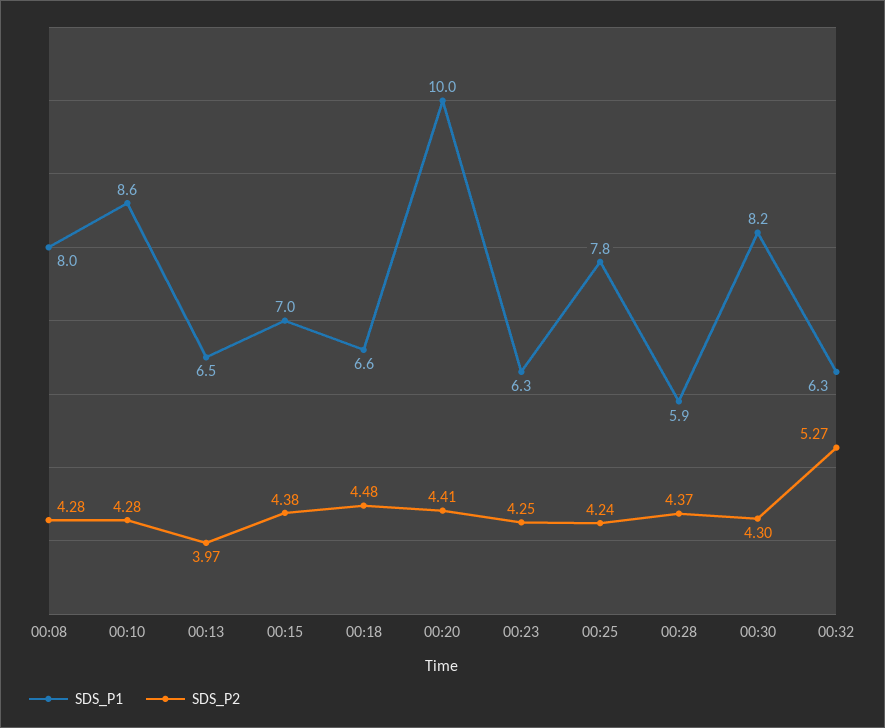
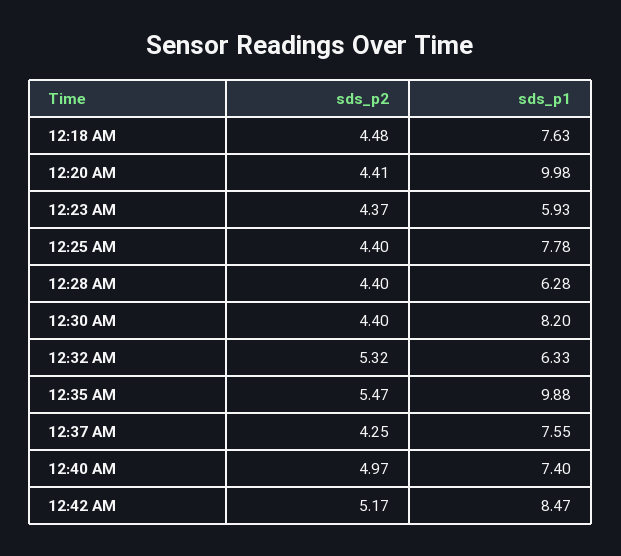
SDS_P1, 00:08: 8 -> none
SDS_P2, 00:08: 4.28 -> none
SDS_P1, 00:10: 8.6 -> none
SDS_P2, 00:10: 4.28 -> none
SDS_P1, 00:13: 6.5 -> none
SDS_P2, 00:13: 3.97 -> none
SDS_P1, 00:15: 7 -> none
SDS_P2, 00:15: 4.38 -> none
SDS_P1, 00:18: 6.6 -> 7.63
SDS_P1, 00:23: 6.3 -> 5.93
SDS_P2, 00:23: 4.25 -> 4.37
SDS_P2, 00:25: 4.24 -> 4.4
SDS_P1, 00:28: 5.9 -> 6.28
SDS_P2, 00:28: 4.37 -> 4.4
SDS_P2, 00:30: 4.3 -> 4.4
SDS_P2, 00:32: 5.27 -> 5.32
SDS_P2, 12:35 AM: none -> 5.47
SDS_P1, 12:35 AM: none -> 9.88
SDS_P2, 12:37 AM: none -> 4.25
SDS_P1, 12:37 AM: none -> 7.55
SDS_P2, 12:40 AM: none -> 4.97
SDS_P1, 12:40 AM: none -> 7.4
SDS_P2, 12:42 AM: none -> 5.17
SDS_P1, 12:42 AM: none -> 8.47

